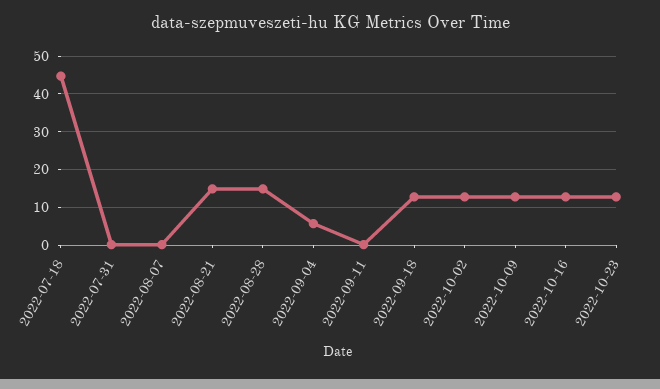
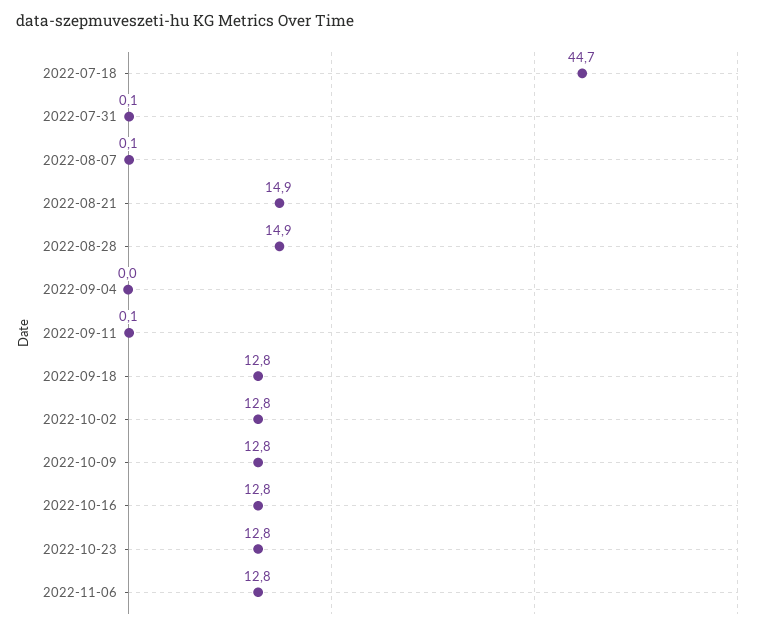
2022-09-04: 6 -> 0
2022-11-06: none -> 12.8

